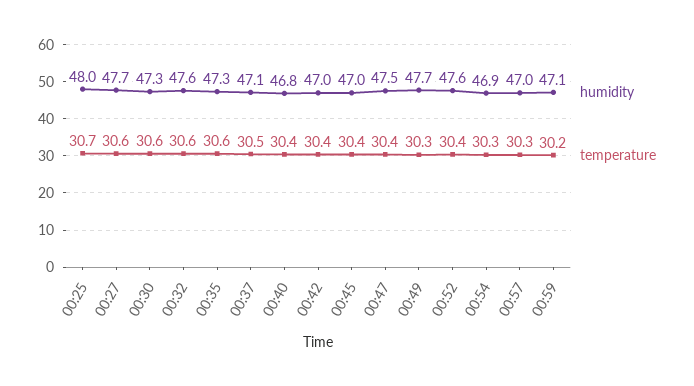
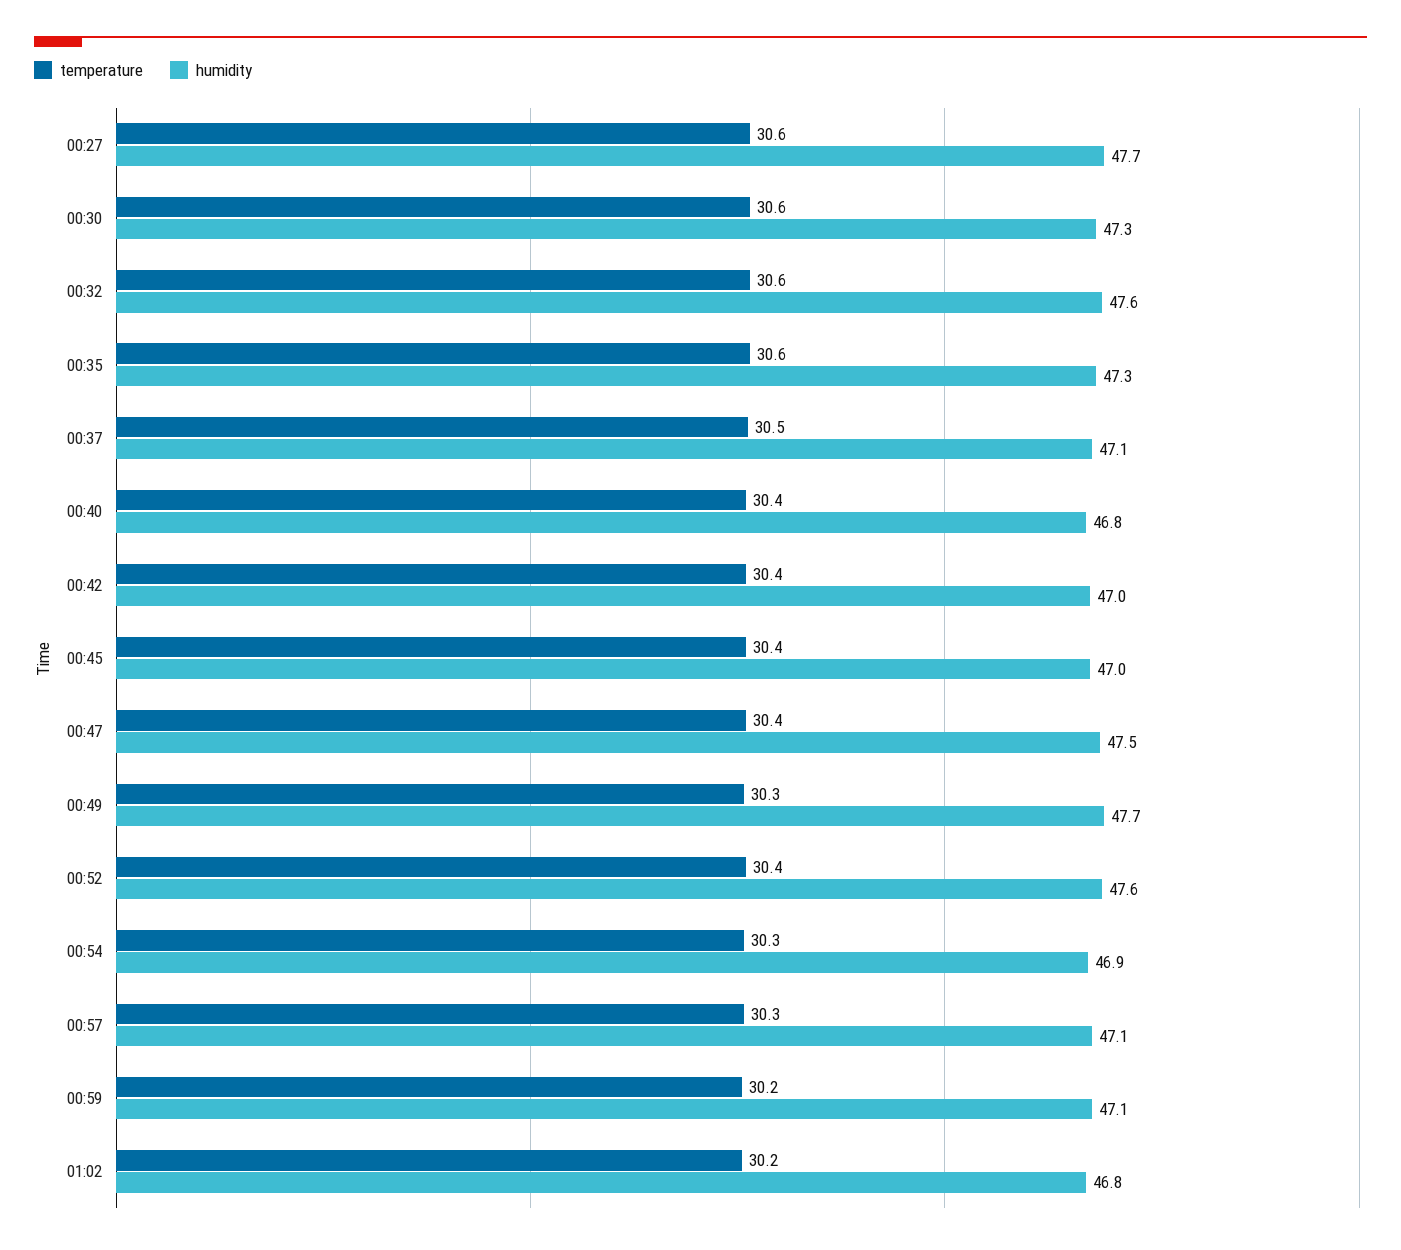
humidity, 00:25: 48 -> none
temperature, 00:25: 30.7 -> none
humidity, 00:57: 47 -> 47.1
temperature, 01:02: none -> 30.2
humidity, 01:02: none -> 46.8

